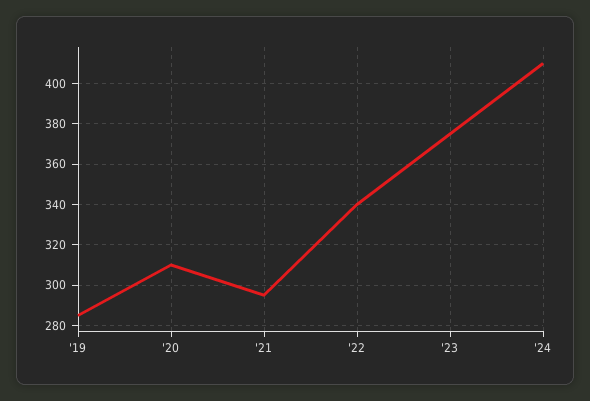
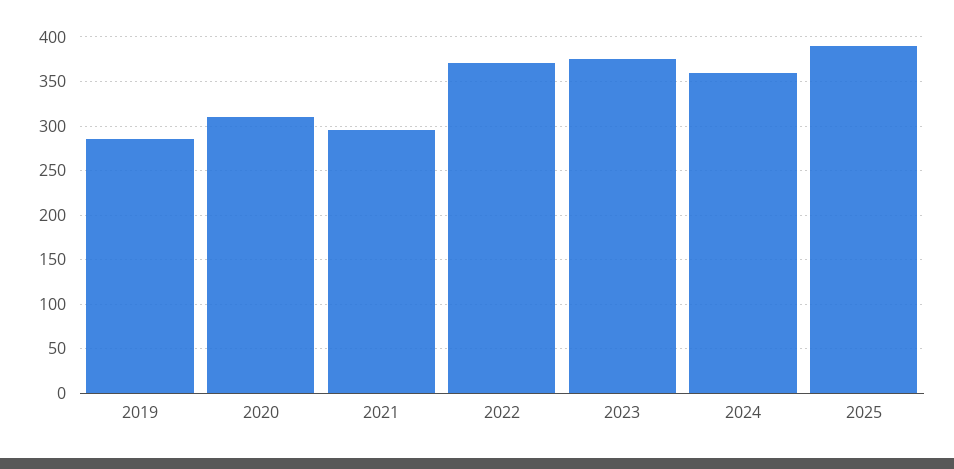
'22: 340 -> 370
'24: 410 -> 360
2025: none -> 390

